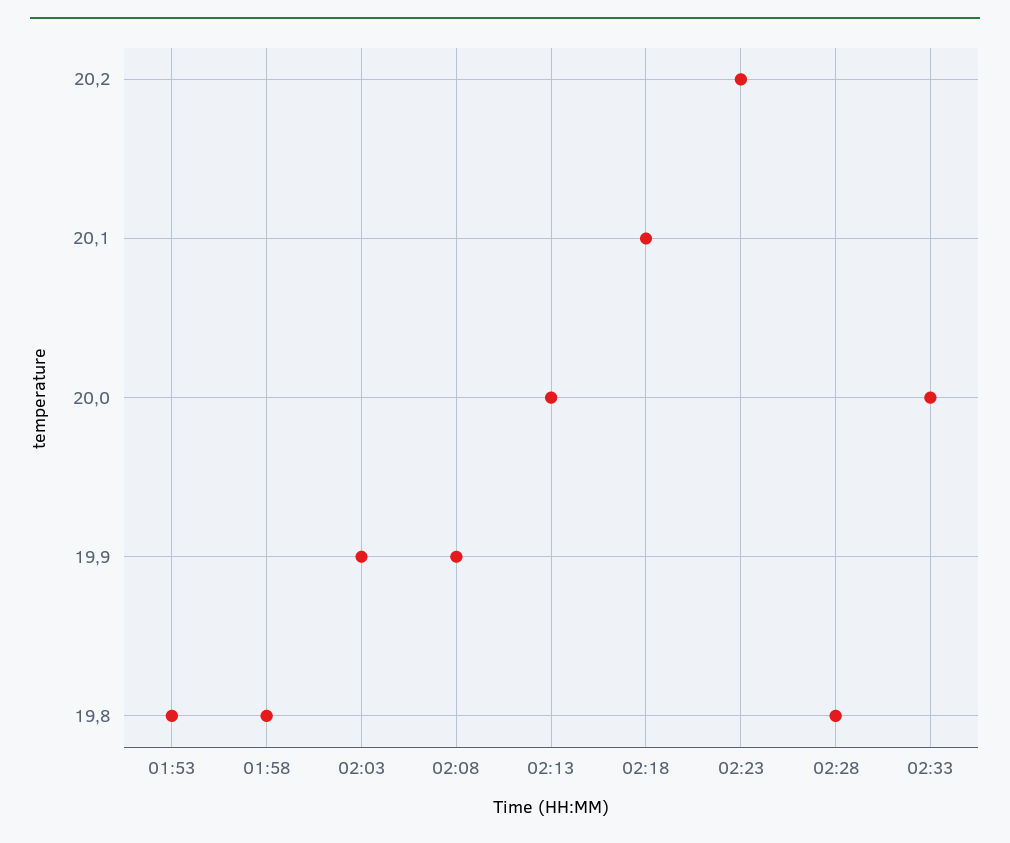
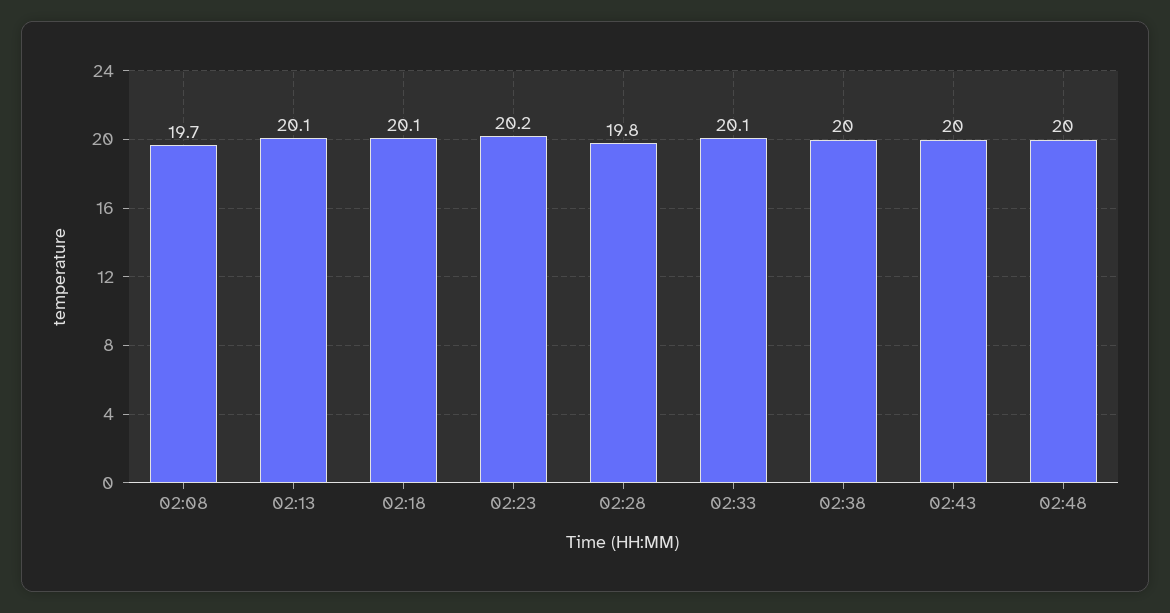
01:53: 19.8 -> none
01:58: 19.8 -> none
02:03: 19.9 -> none
02:08: 19.9 -> 19.7
02:13: 20 -> 20.1
02:33: 20 -> 20.1
02:38: none -> 20
02:43: none -> 20
02:48: none -> 20

